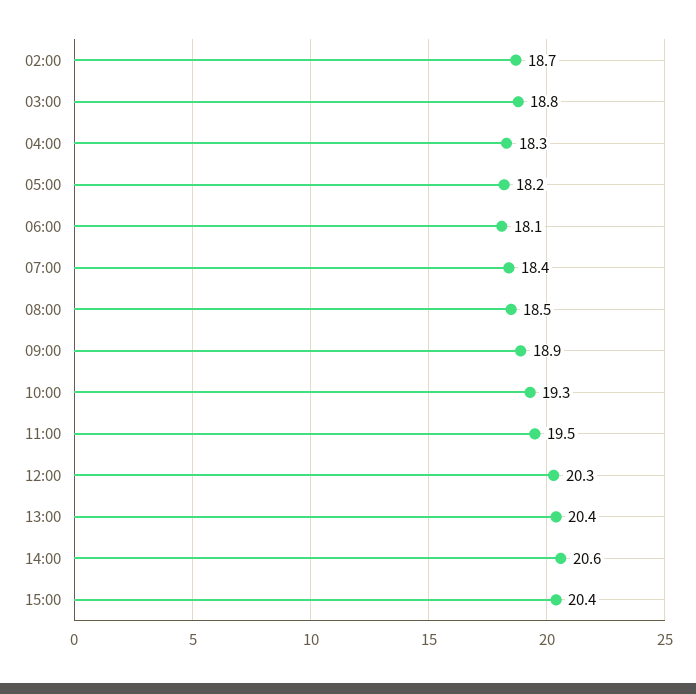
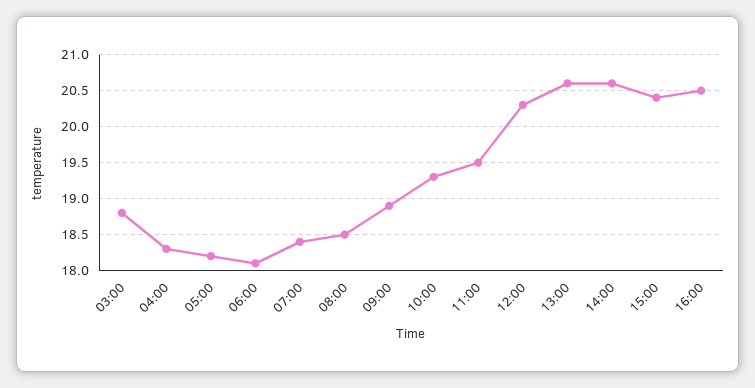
02:00: 18.7 -> none
13:00: 20.4 -> 20.6
16:00: none -> 20.5

